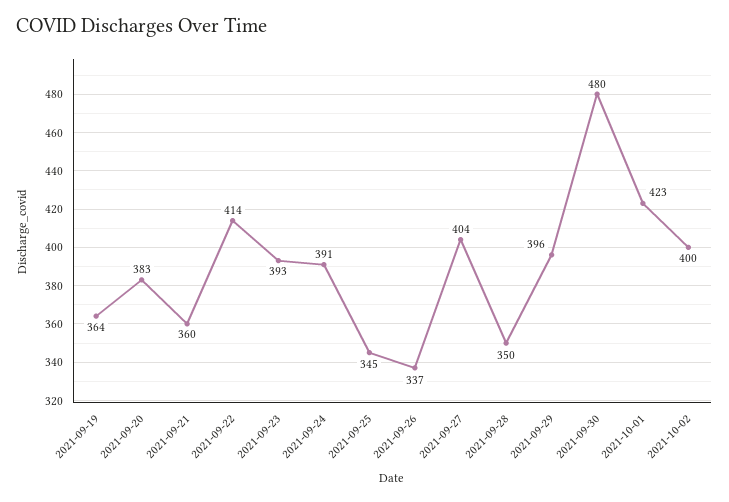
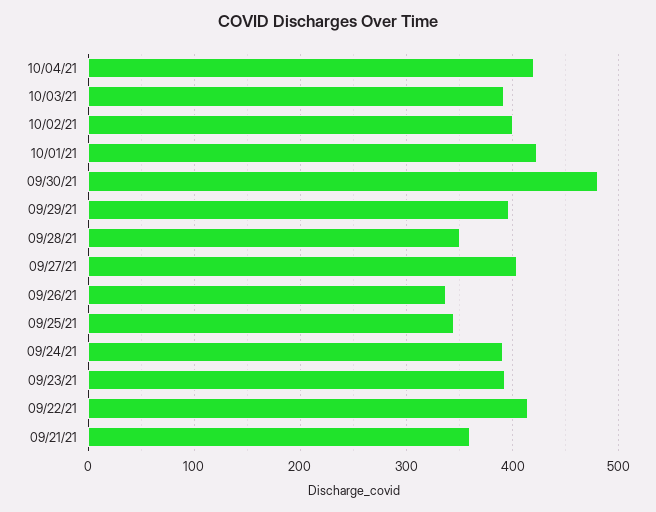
2021-09-19: 364 -> none
2021-09-20: 383 -> none
10/04/21: none -> 420
10/03/21: none -> 390

